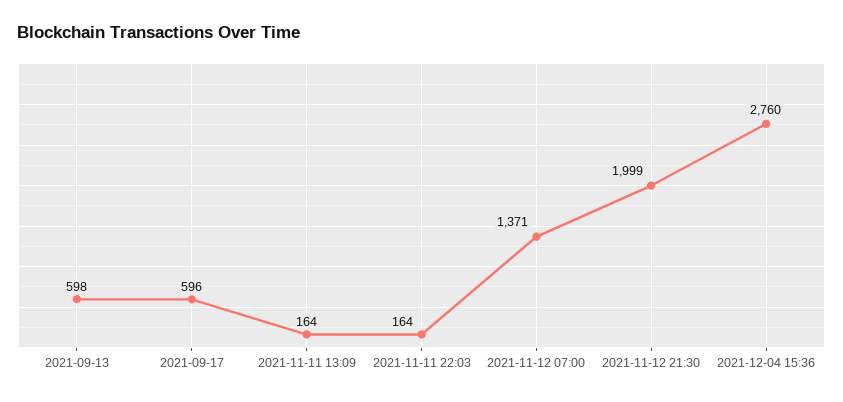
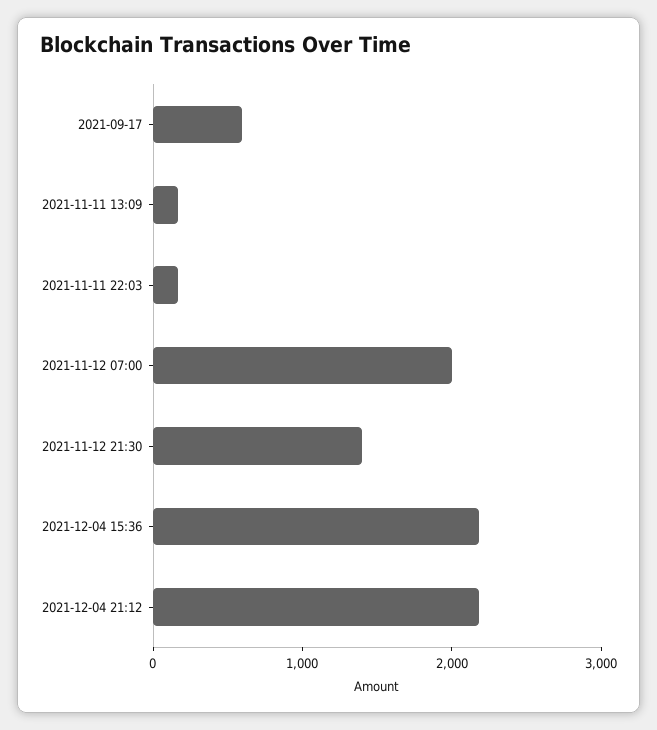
2021-09-13: 598 -> none
2021-11-12 07:00: 1371 -> 2000
2021-11-12 21:30: 1999 -> 1400
2021-12-04 15:36: 2760 -> 2200
2021-12-04 21:12: none -> 2200

